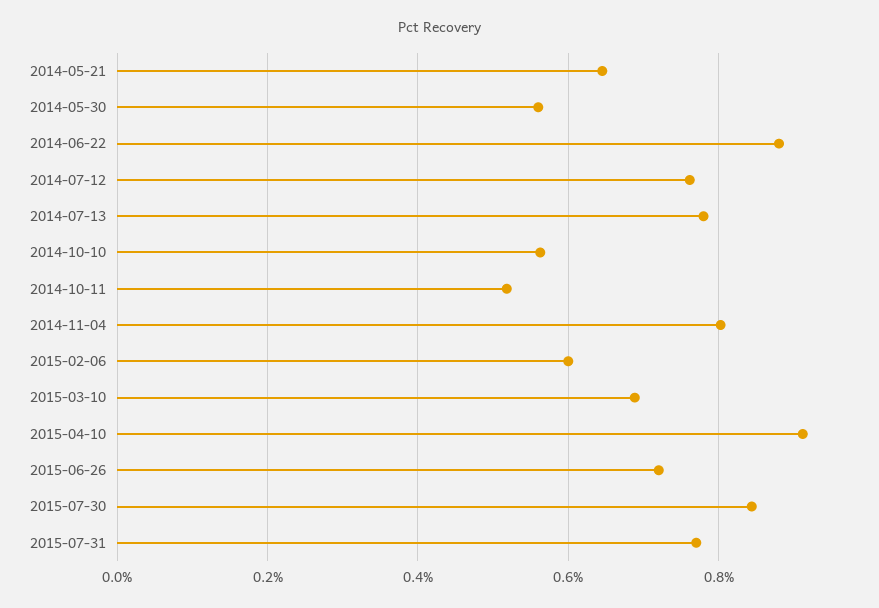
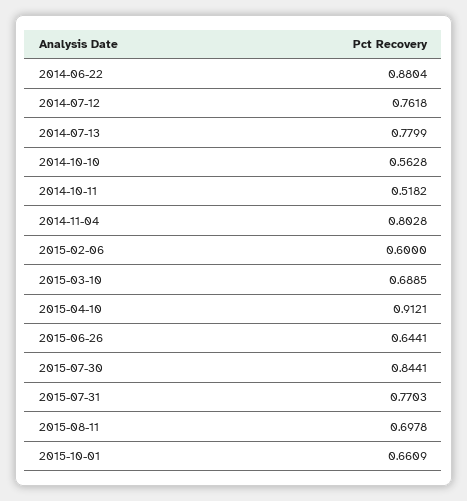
2014-05-21: 0.64 -> none
2014-05-30: 0.56 -> none
2015-06-26: 0.72 -> 0.6441
2015-08-11: none -> 0.6978
2015-10-01: none -> 0.6609

